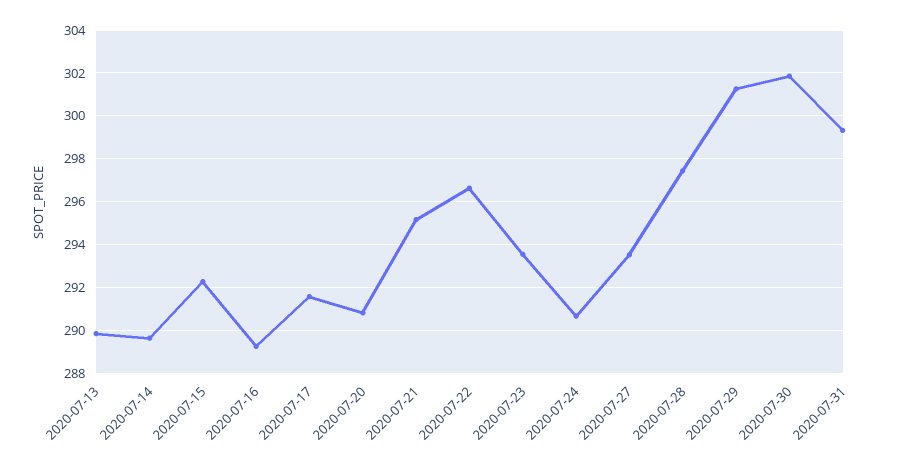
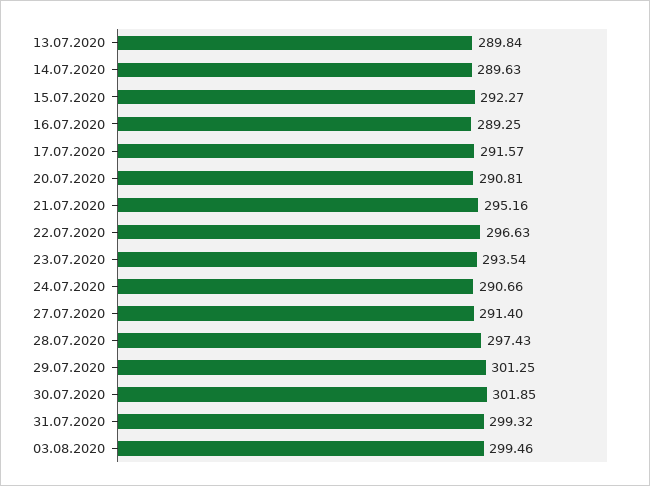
2020-07-27: 293.5 -> 291.4
03.08.2020: none -> 299.46

